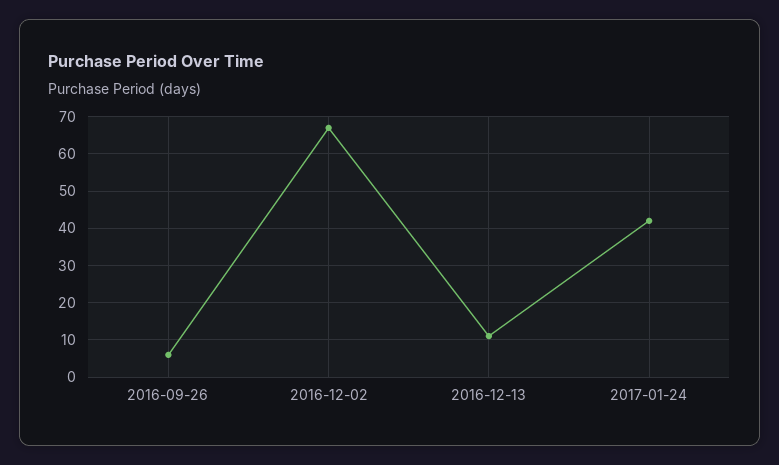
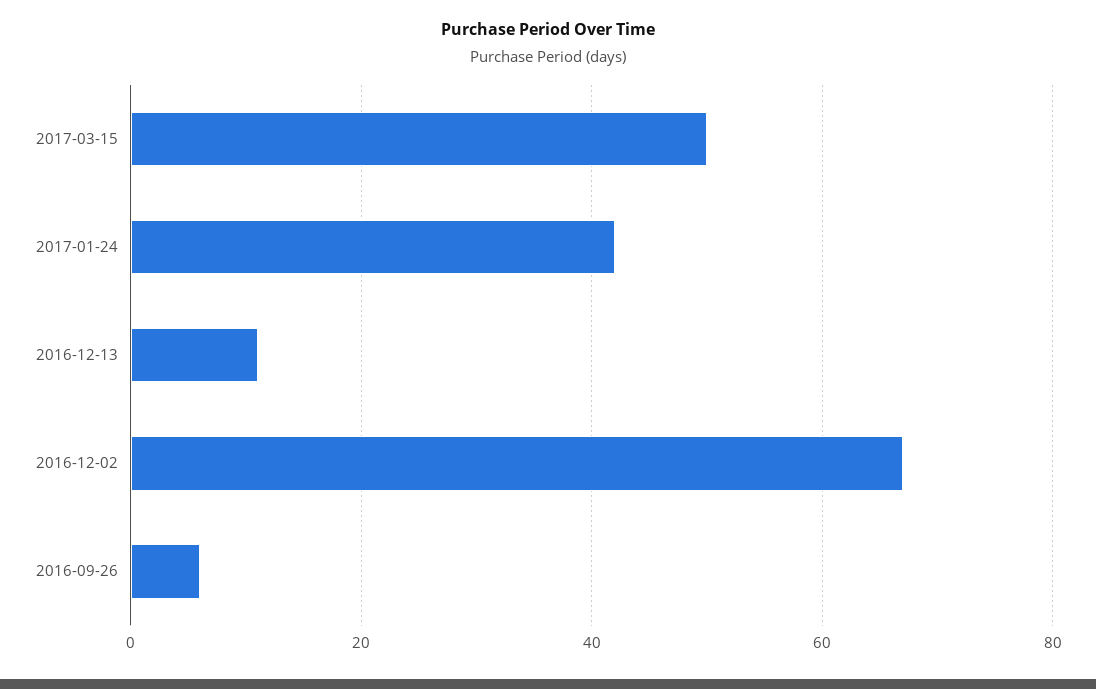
2017-03-15: none -> 50

